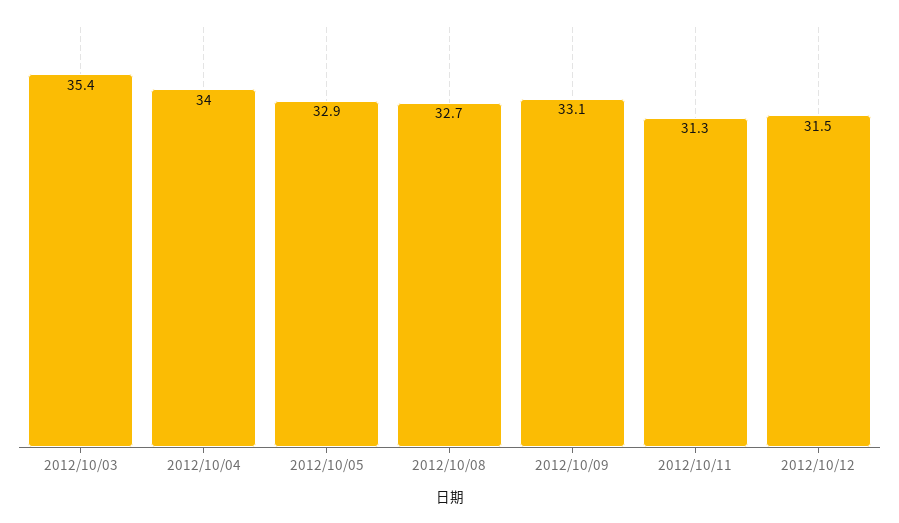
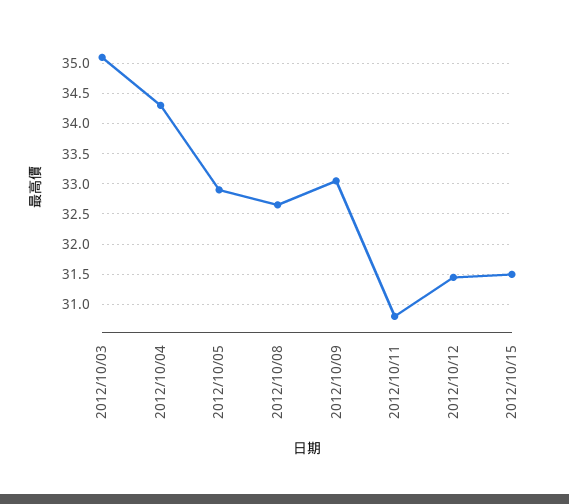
2012/10/03: 35.4 -> 35.1
2012/10/04: 34 -> 34.3
2012/10/11: 31.3 -> 30.8
2012/10/15: none -> 31.5

